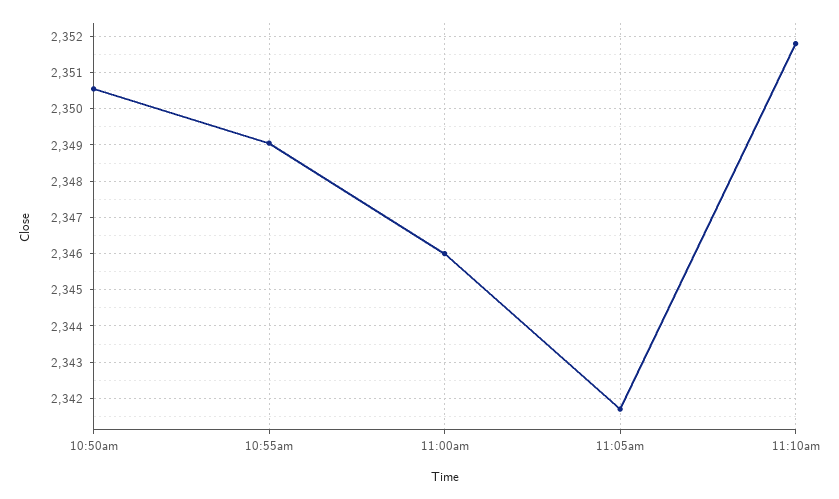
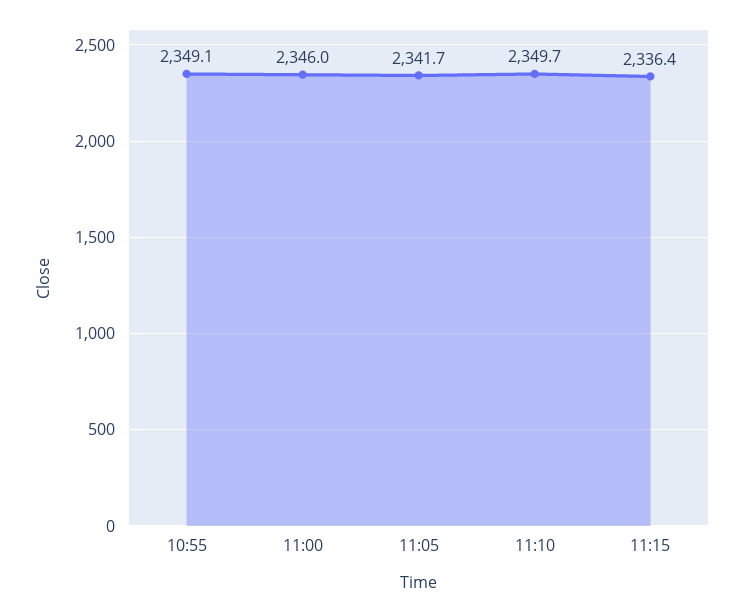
10:50am: 2350.6 -> none
11:10am: 2351.8 -> 2349.7
11:15: none -> 2336.4

